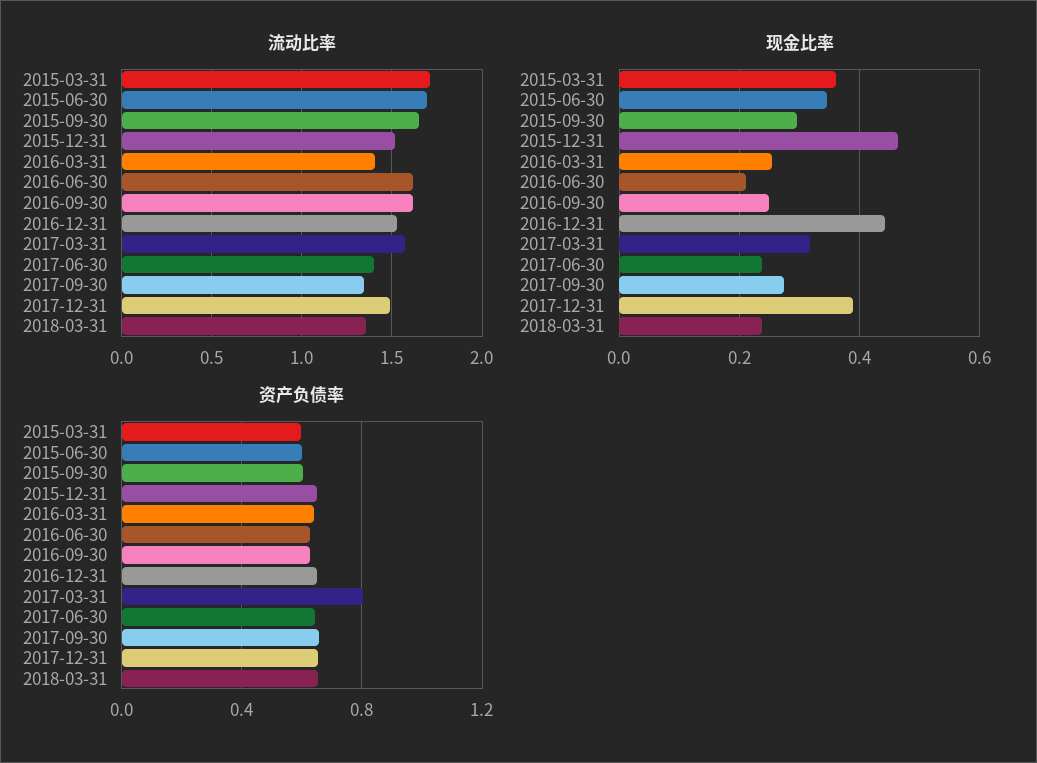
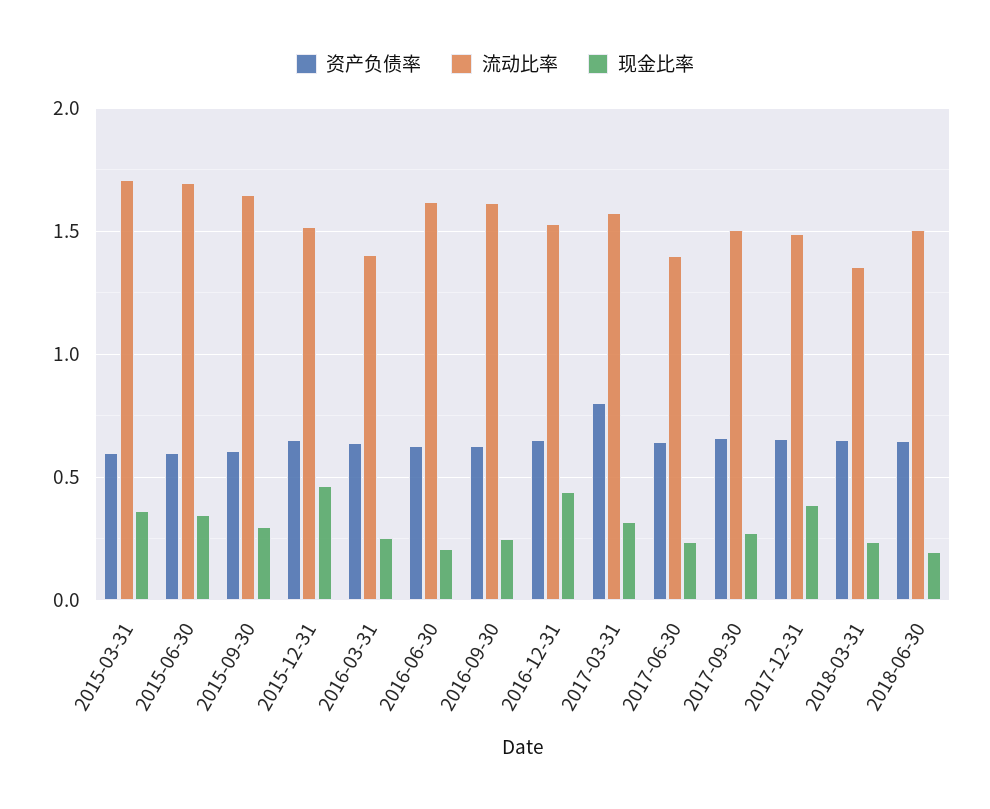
流动比率, 2017-09-30: 1.35 -> 1.5
资产负债率, 2018-06-30: none -> 0.65
流动比率, 2018-06-30: none -> 1.5
现金比率, 2018-06-30: none -> 0.2

